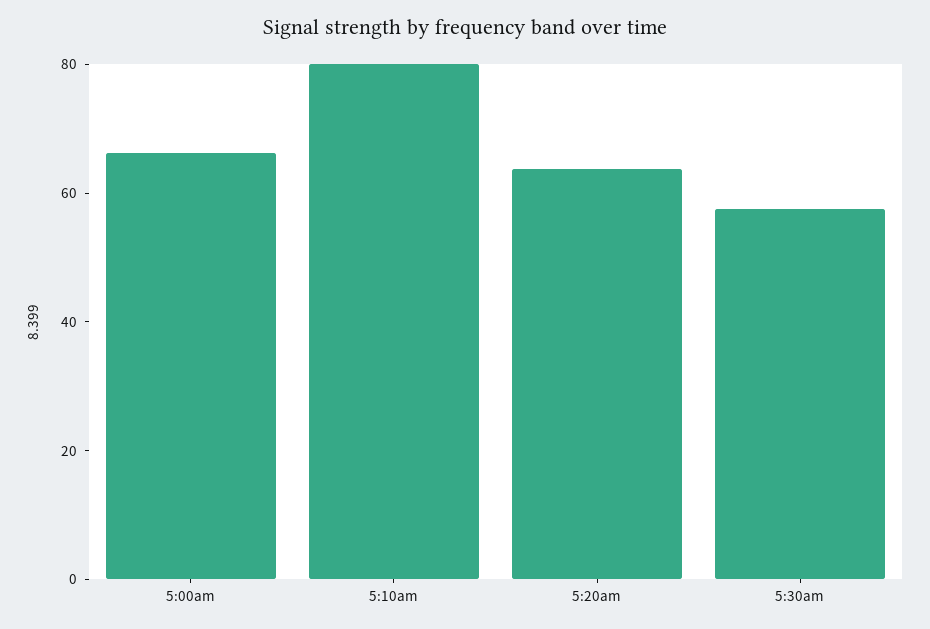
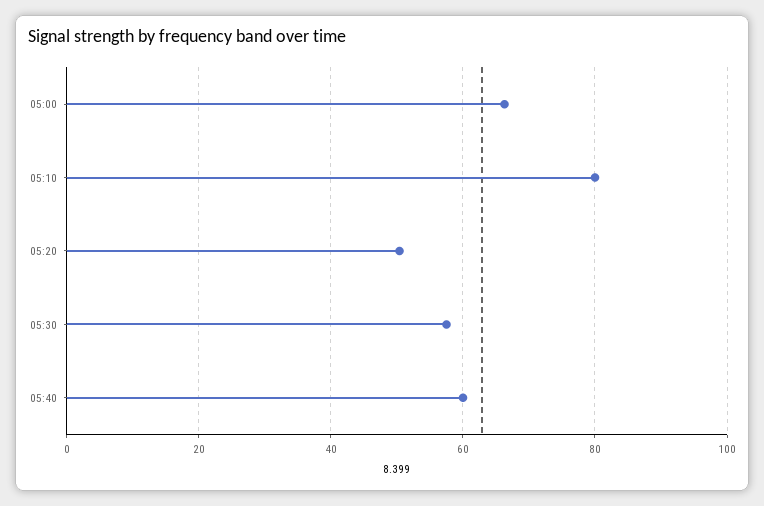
5:20am: 65 -> 50
05:40: none -> 60

